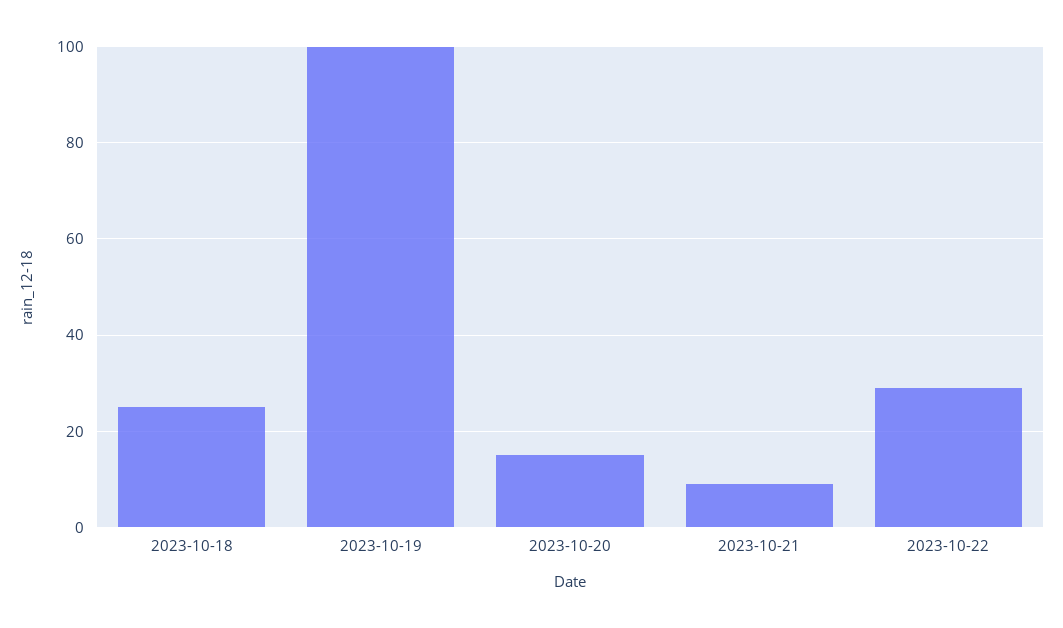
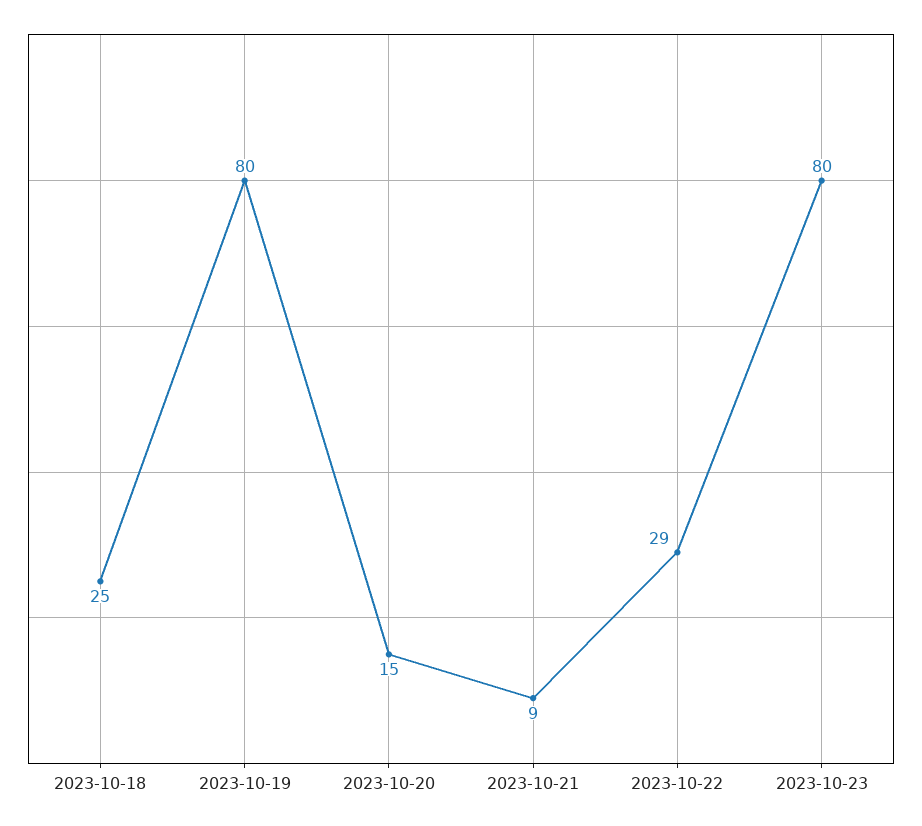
2023-10-19: 100 -> 80
2023-10-23: none -> 80

